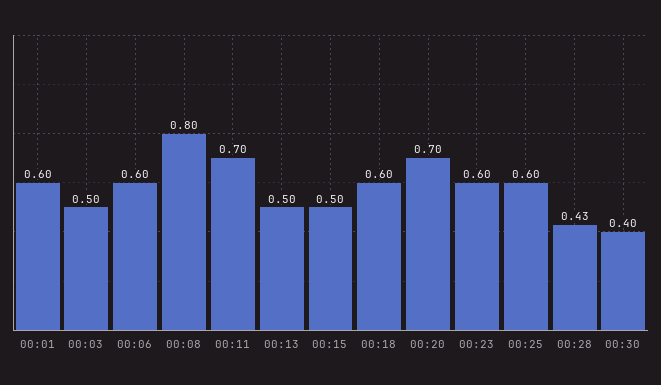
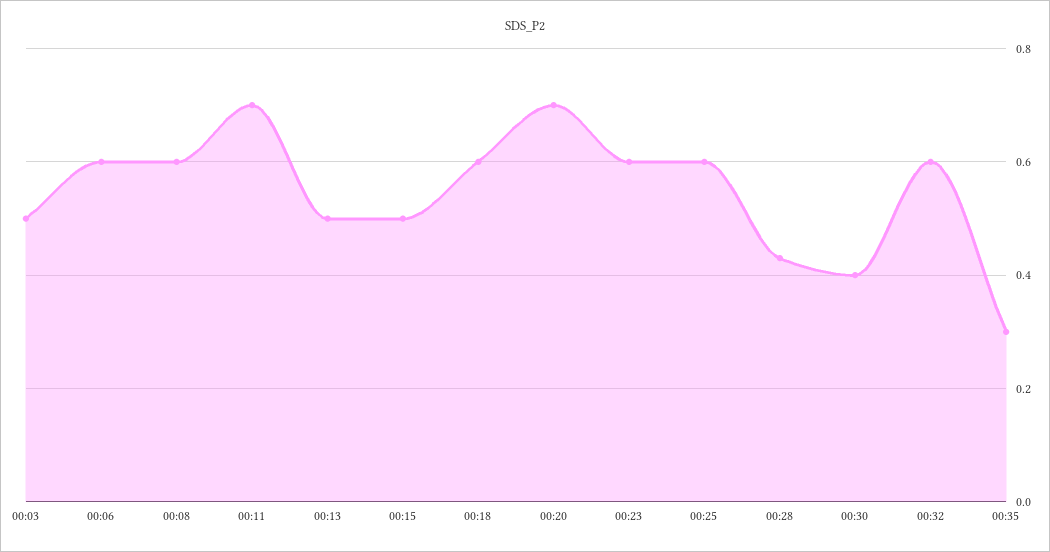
00:01: 0.6 -> none
00:08: 0.8 -> 0.6
00:32: none -> 0.6
00:35: none -> 0.3

